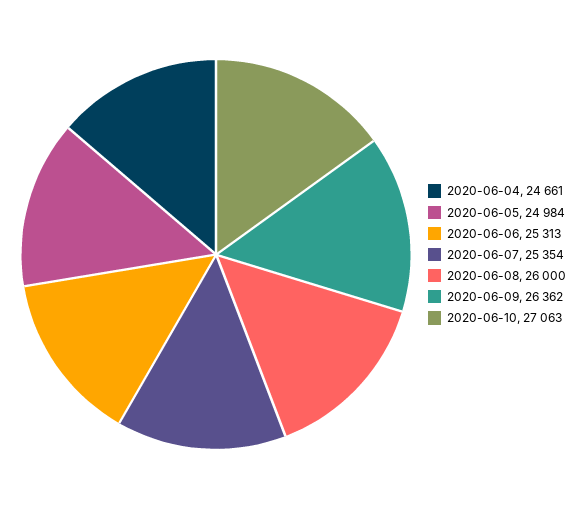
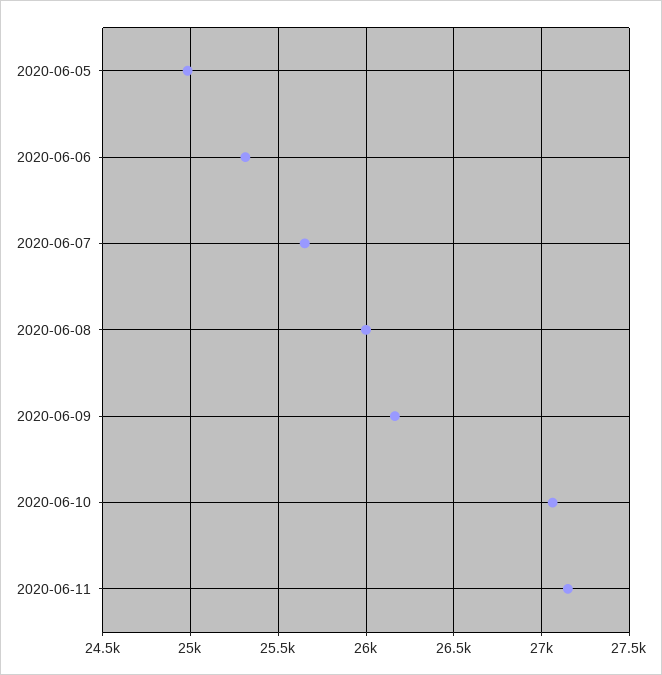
2020-06-04: 24661 -> none
2020-06-07: 25354 -> 25650
2020-06-09: 26362 -> 26150
2020-06-11: none -> 27150

